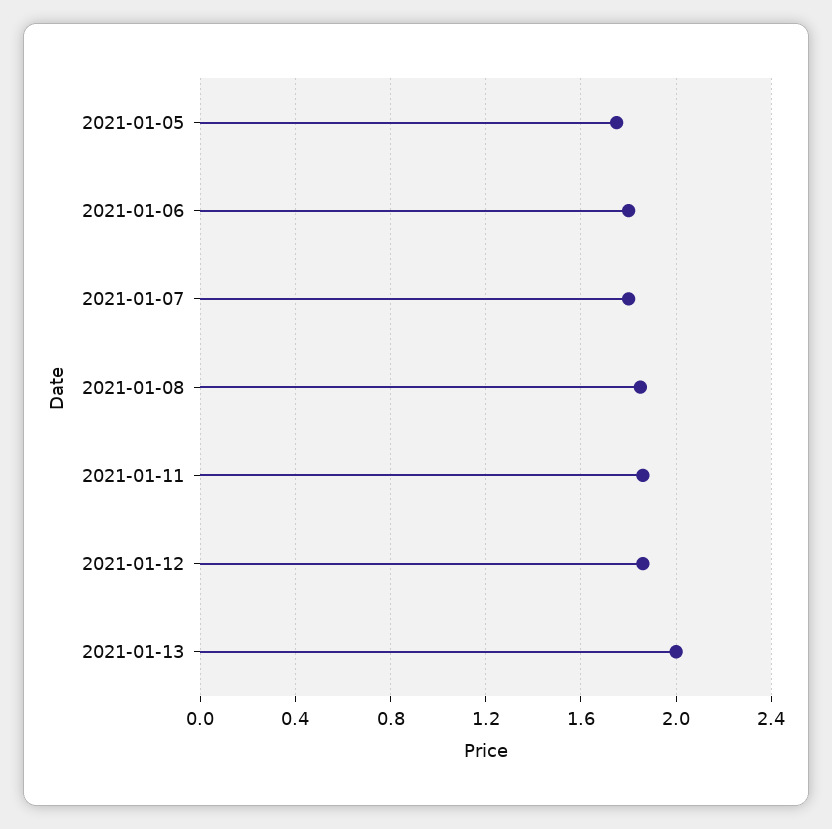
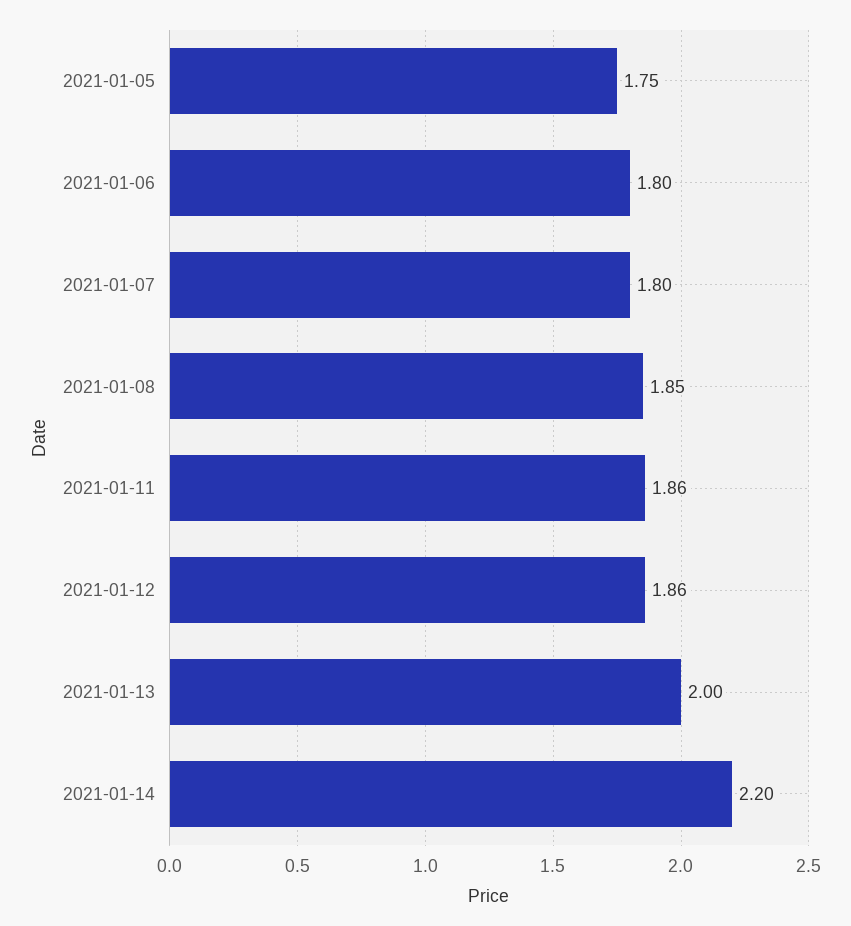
2021-01-14: none -> 2.2

